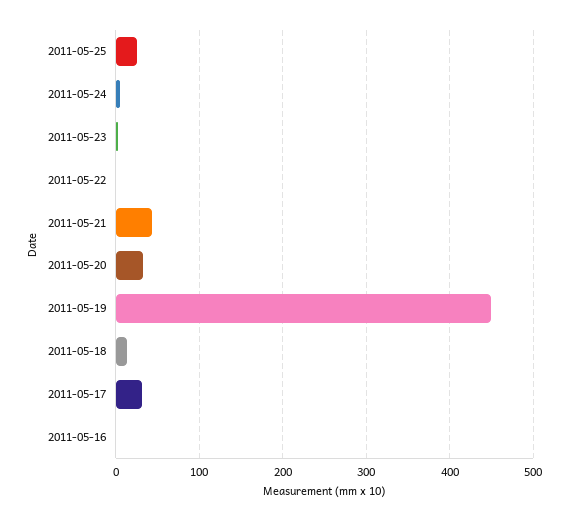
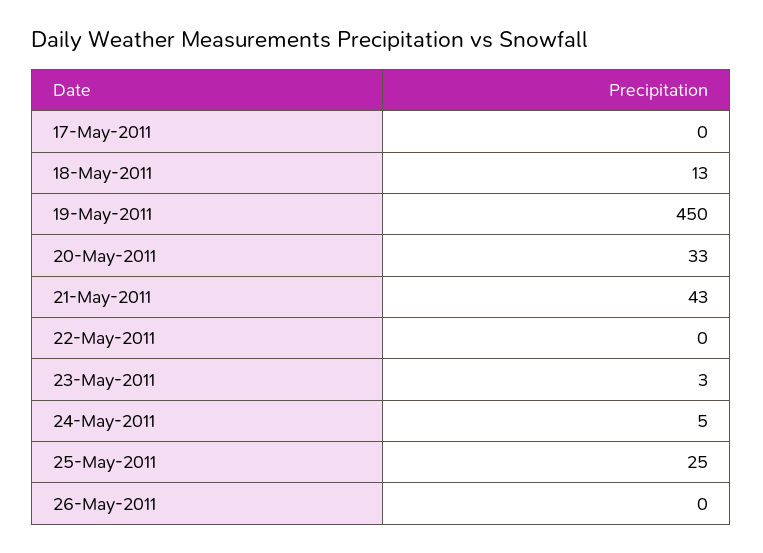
2011-05-17: 30 -> 0
2011-05-16: 0 -> none
26-May-2011: none -> 0

